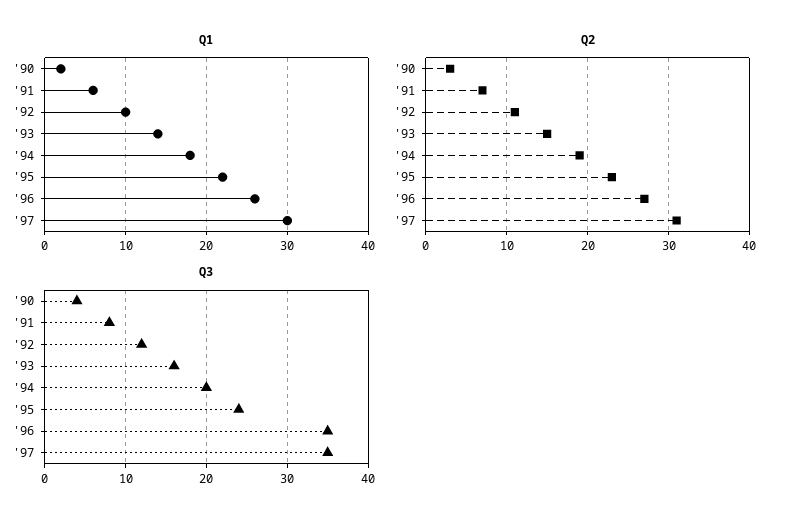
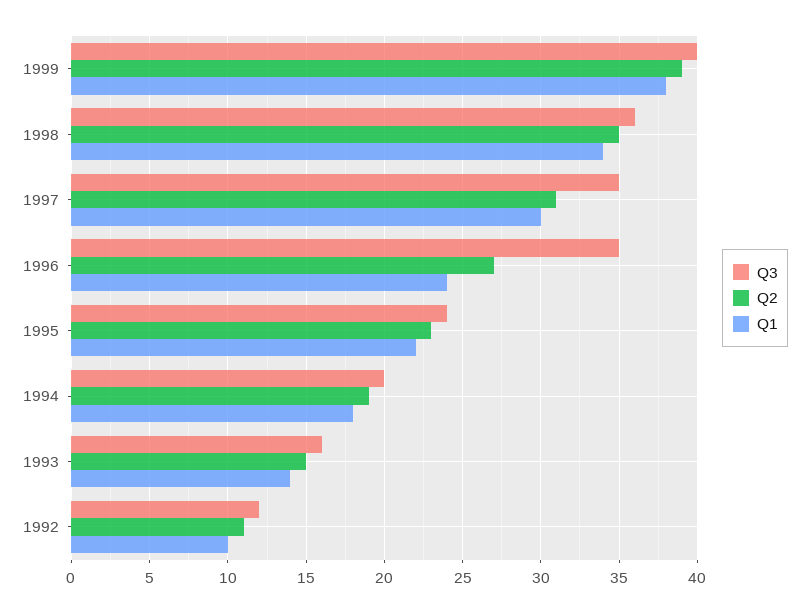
Q1, '90: 2 -> none
Q1, '91: 6 -> none
Q1, '96: 26 -> 24
Q2, '90: 3 -> none
Q2, '91: 7 -> none
Q3, '90: 4 -> none
Q3, '91: 8 -> none
Q3, 1999: none -> 40
Q2, 1999: none -> 39
Q1, 1999: none -> 38
Q3, 1998: none -> 36
Q2, 1998: none -> 35
Q1, 1998: none -> 34

